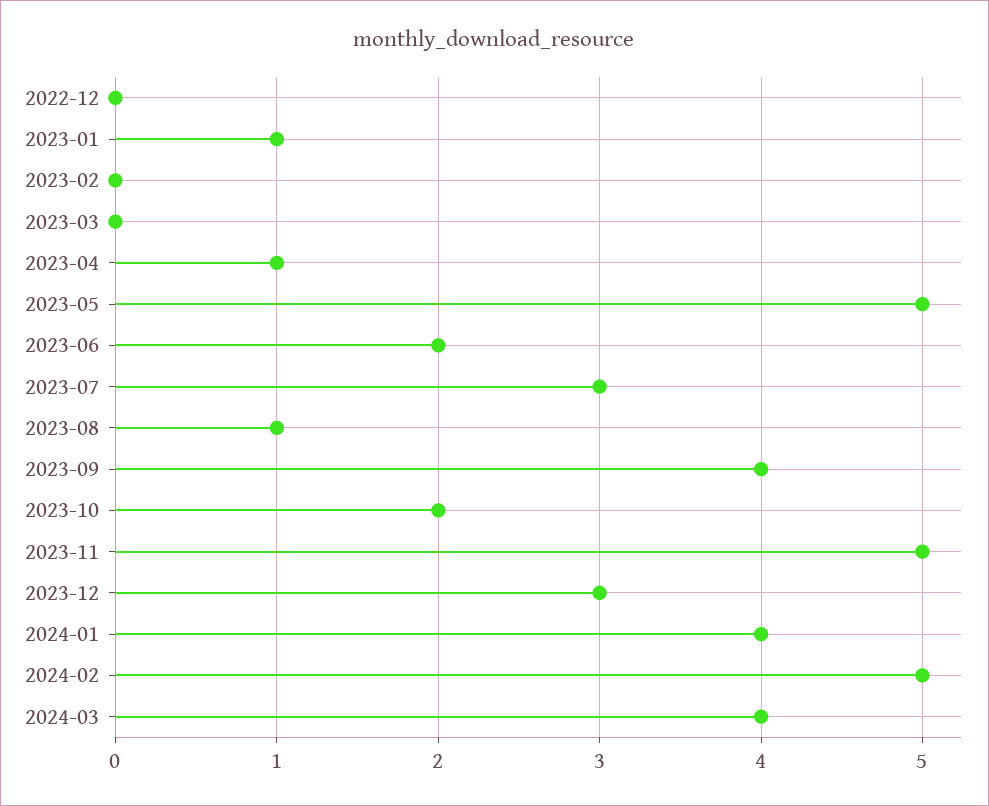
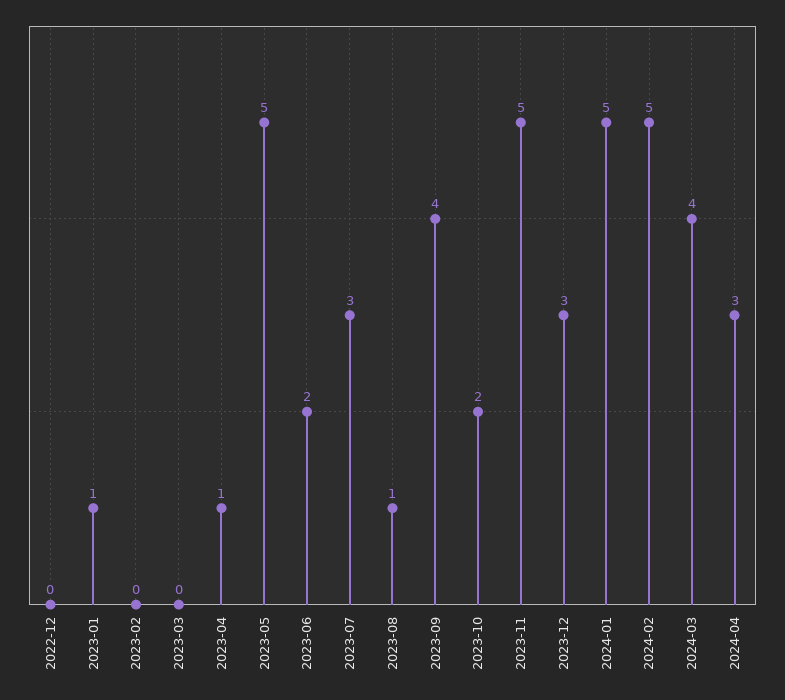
2024-01: 4 -> 5
2024-04: none -> 3

